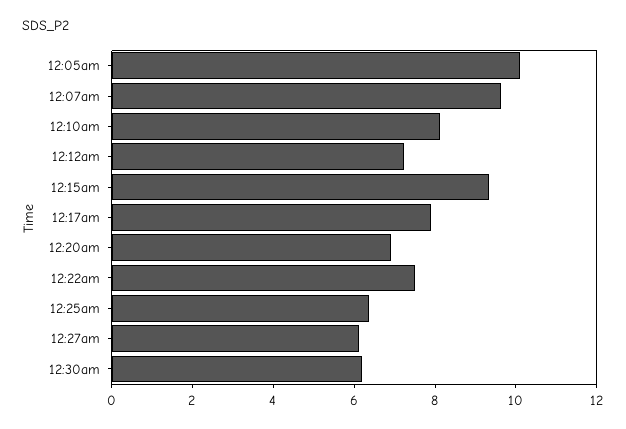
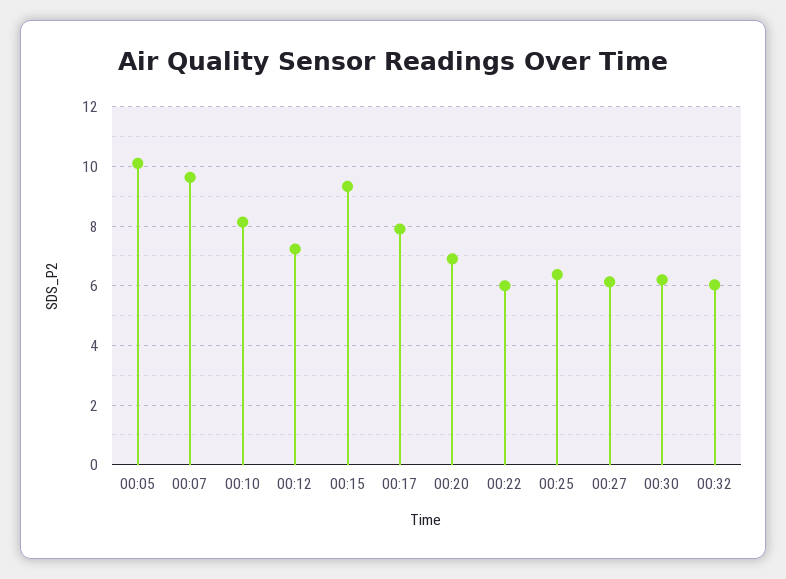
12:22am: 7.5 -> 6
00:32: none -> 6

